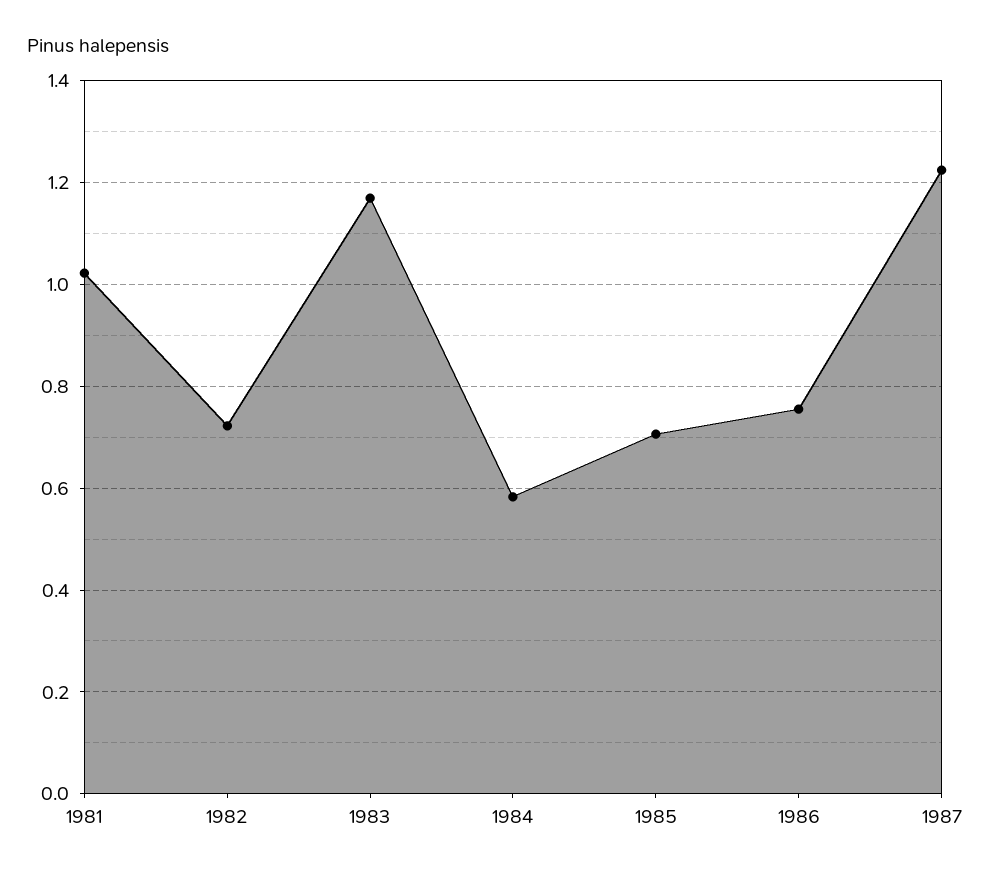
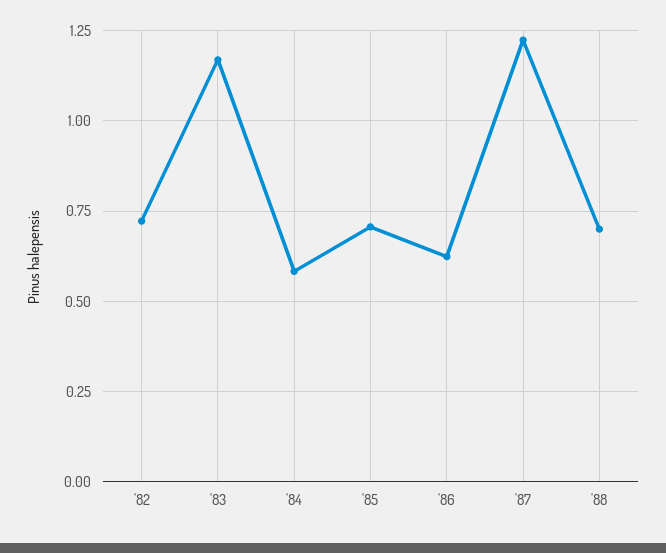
1981: 1.02 -> none
1986: 0.76 -> 0.625
'88: none -> 0.7

